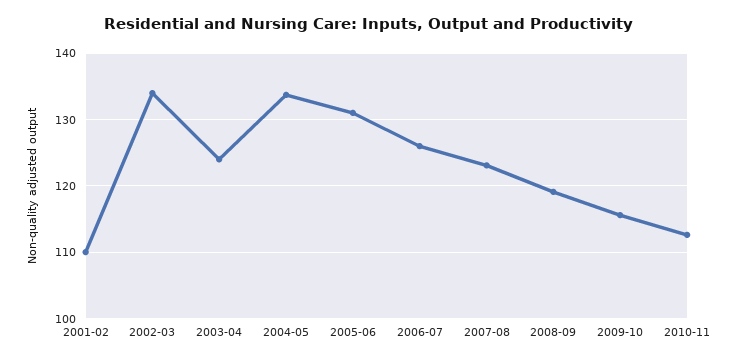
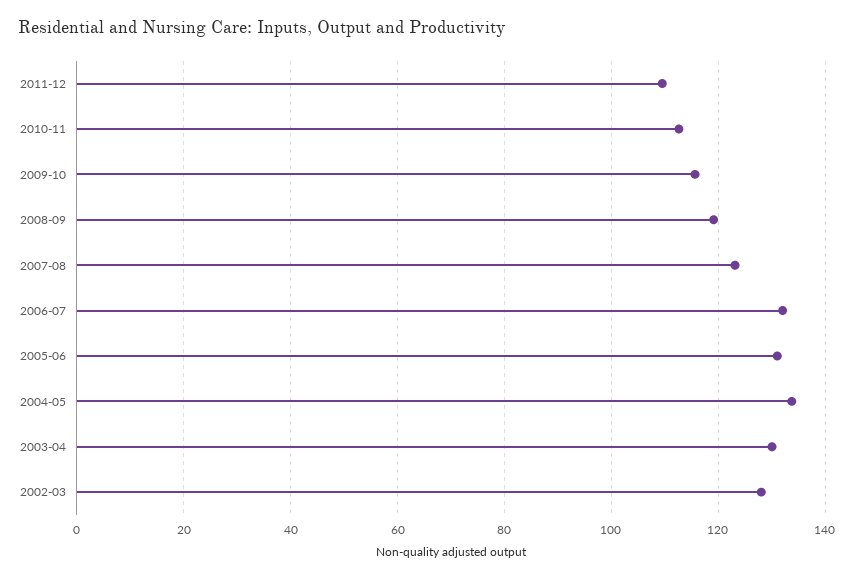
2001-02: 110 -> none
2002-03: 134 -> 128
2003-04: 124 -> 130
2006-07: 126 -> 132
2011-12: none -> 110

